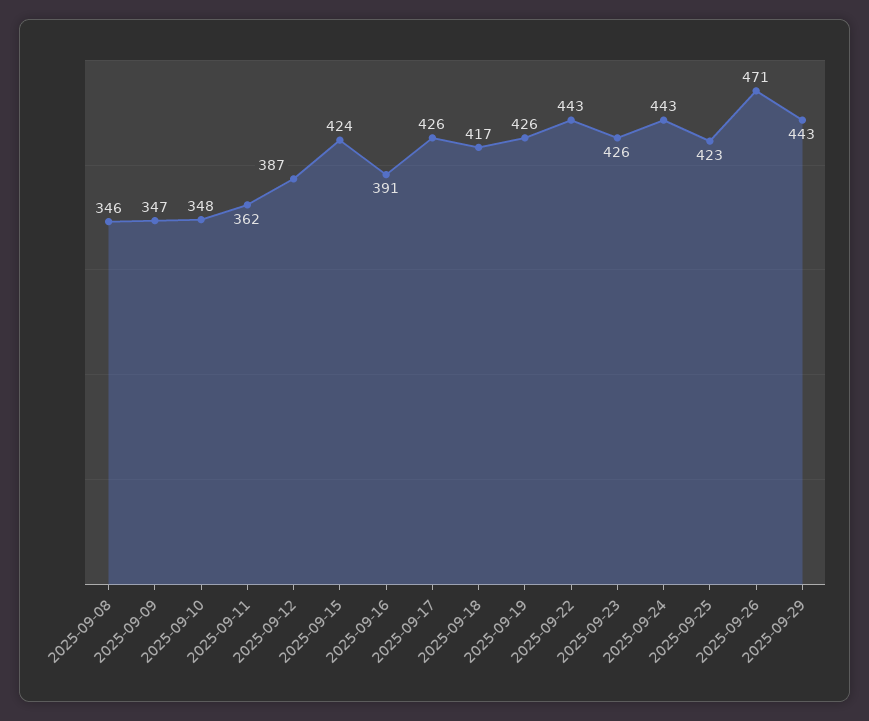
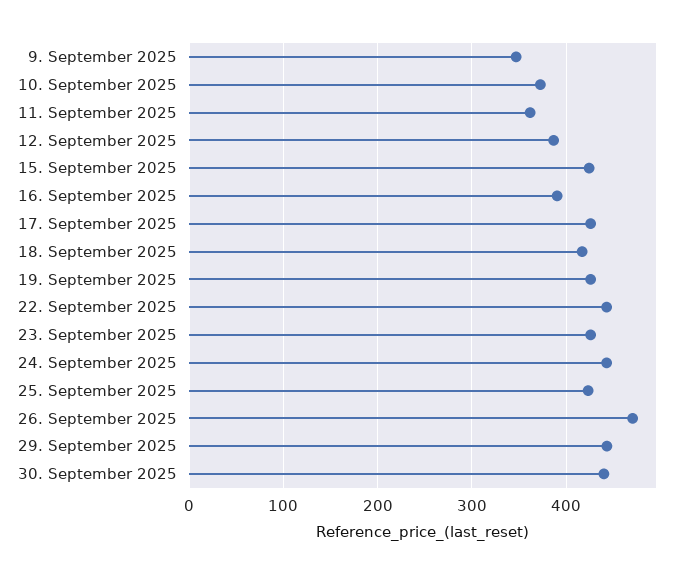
2025-09-08: 346 -> none
2025-09-10: 348 -> 370
30. September 2025: none -> 440

